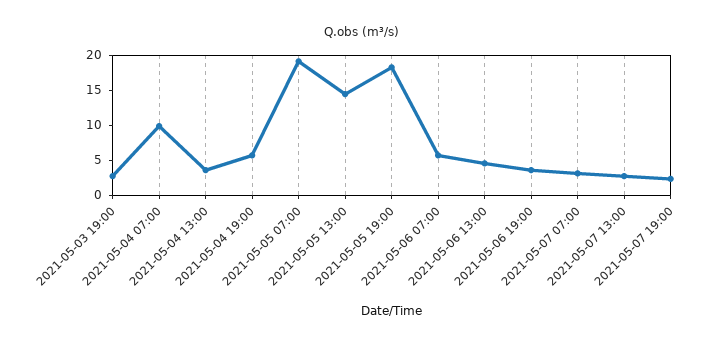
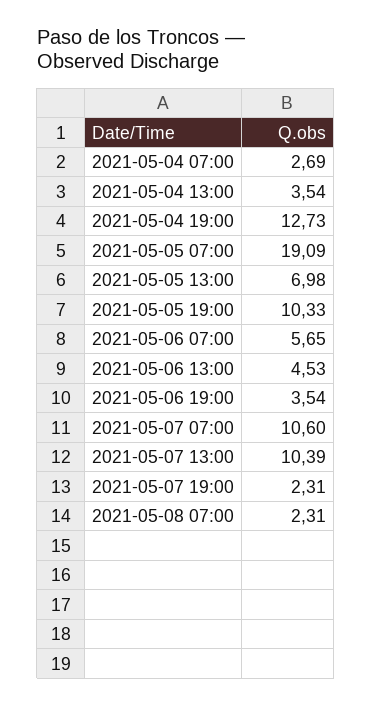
2021-05-03 19:00: 2.5 -> none
2021-05-04 07:00: 10 -> 2.69
2021-05-04 19:00: 5 -> 12.73
2021-05-05 13:00: 15 -> 6.98
2021-05-05 19:00: 17.5 -> 10.33
2021-05-07 07:00: 2.5 -> 10.6
2021-05-07 13:00: 2.5 -> 10.39
2021-05-08 07:00: none -> 2.31

